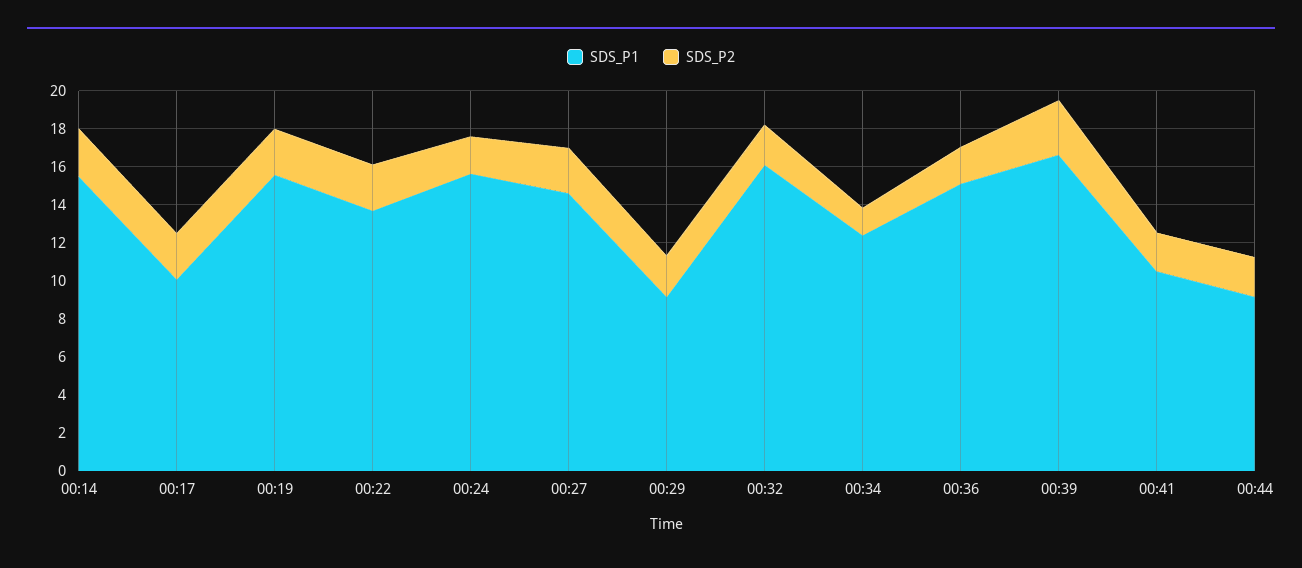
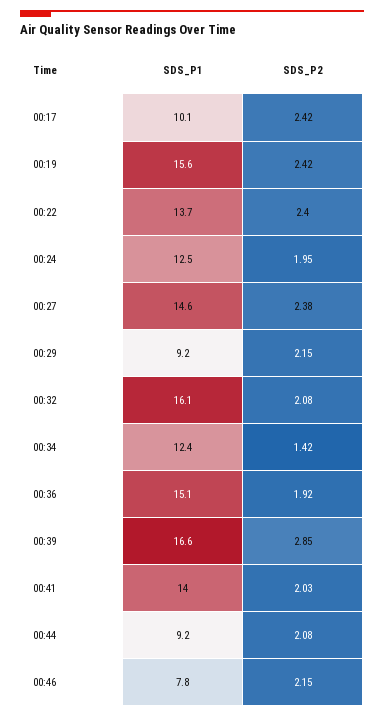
SDS_P1, 00:14: 15.5 -> none
SDS_P2, 00:14: 2.5 -> none
SDS_P1, 00:24: 15.5 -> 12.5
SDS_P1, 00:41: 10.5 -> 14
SDS_P1, 00:46: none -> 7.8
SDS_P2, 00:46: none -> 2.15

